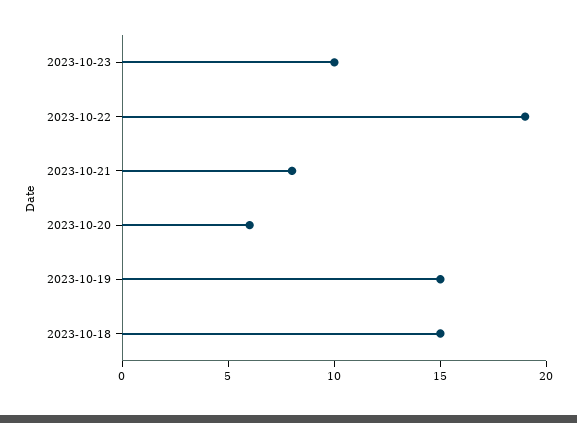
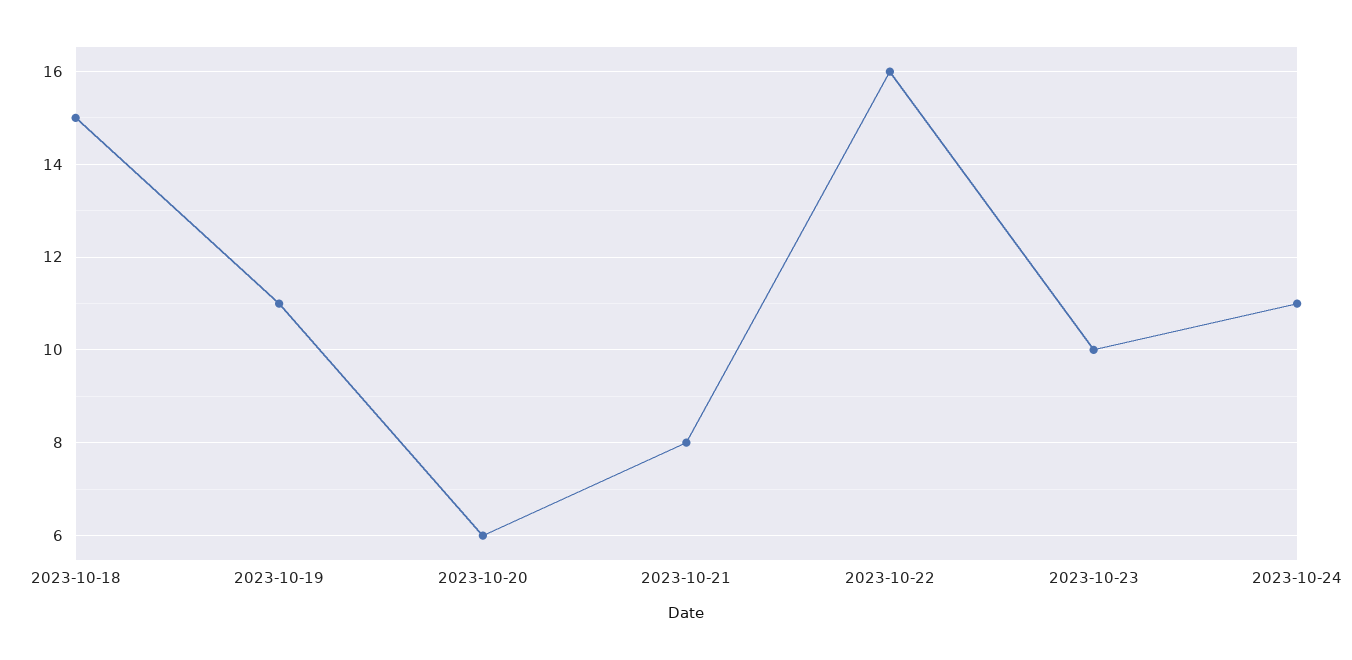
2023-10-22: 19 -> 16
2023-10-19: 15 -> 11
2023-10-24: none -> 11

